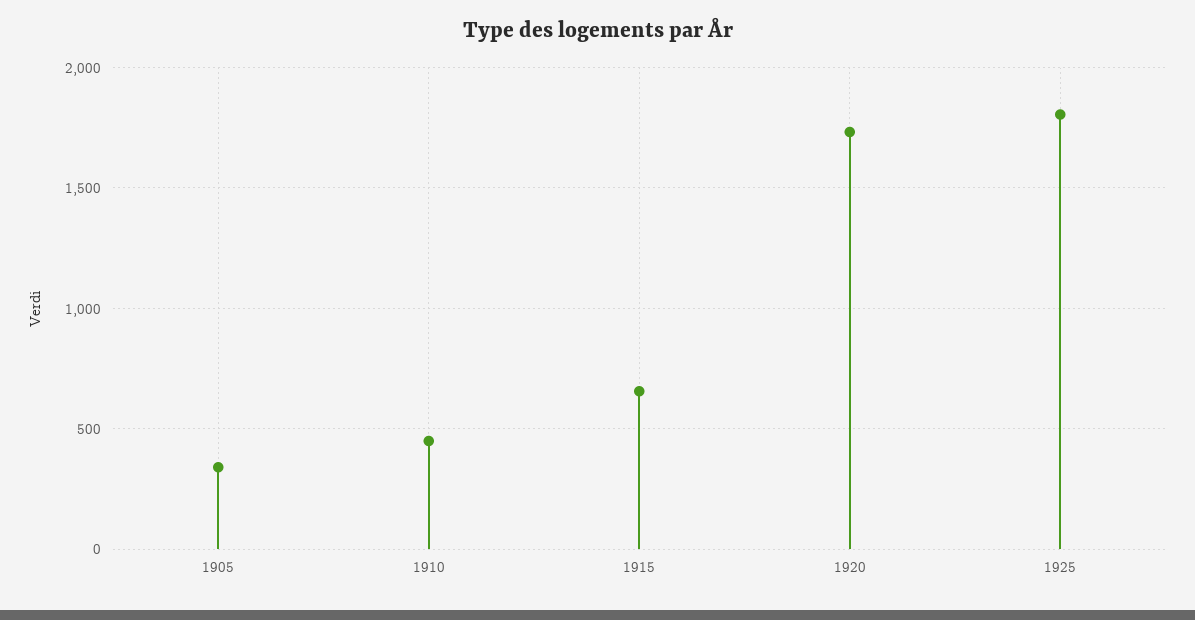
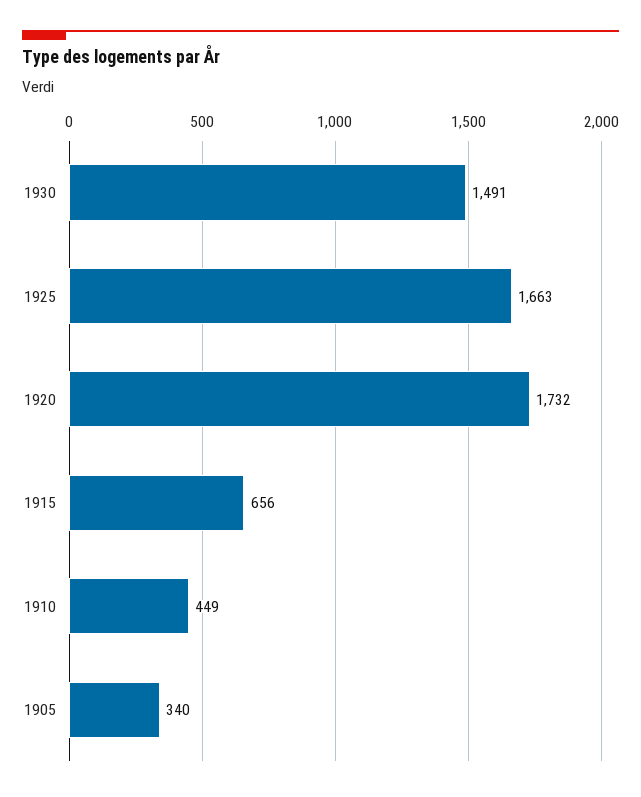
1925: 1800 -> 1663
1930: none -> 1491

